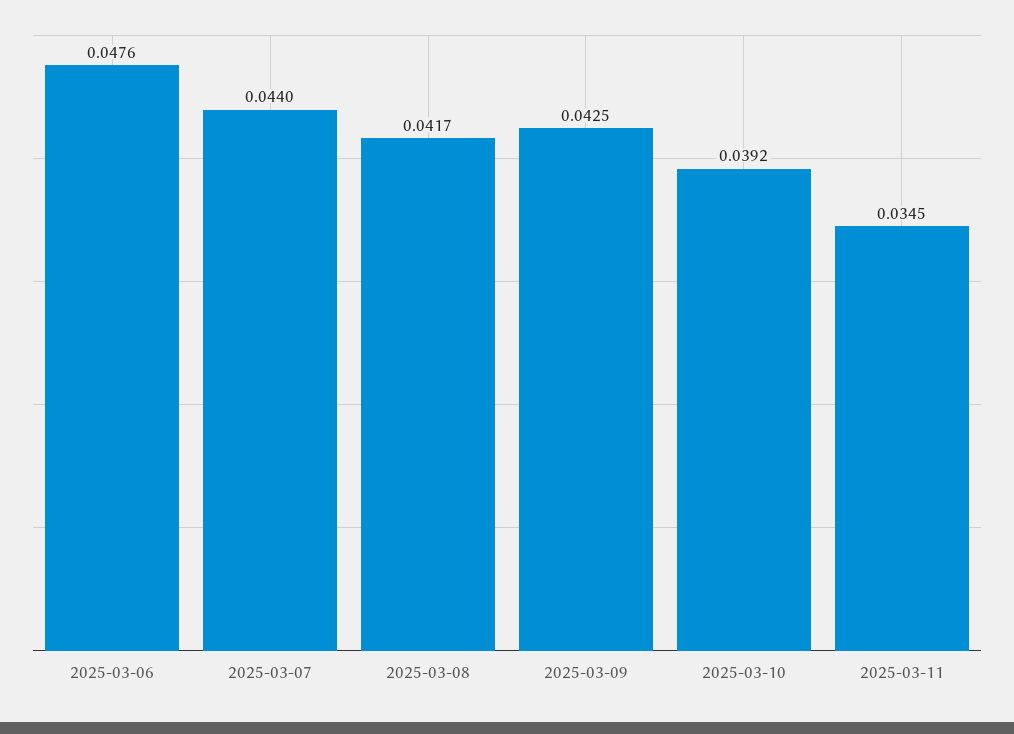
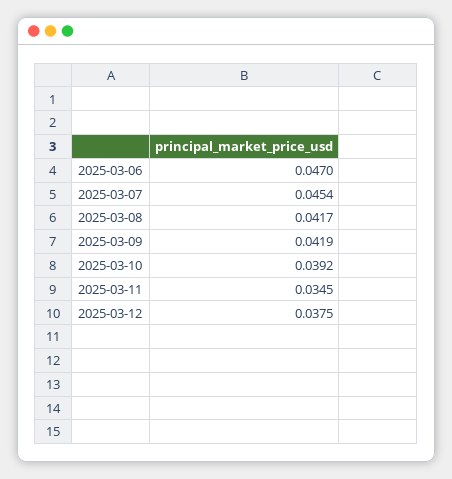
2025-03-06: 0.0476 -> 0.047
2025-03-07: 0.044 -> 0.0454
2025-03-09: 0.0425 -> 0.0419
2025-03-12: none -> 0.0375

